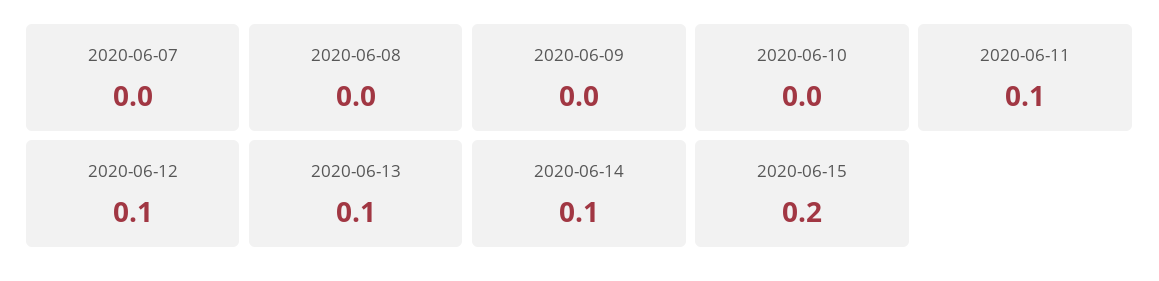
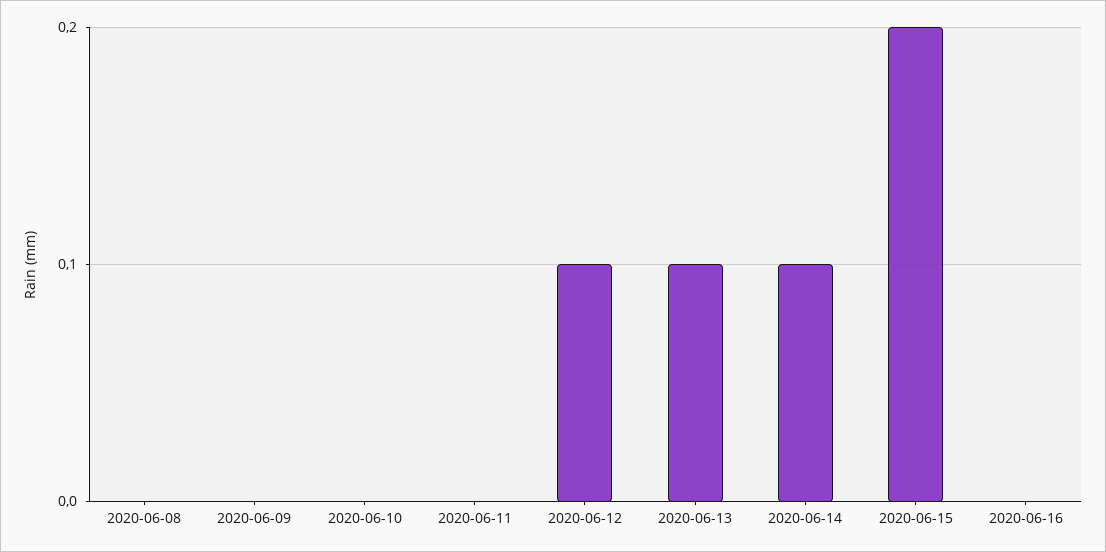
2020-06-07: 0 -> none
2020-06-11: 0.1 -> 0
2020-06-16: none -> 0

